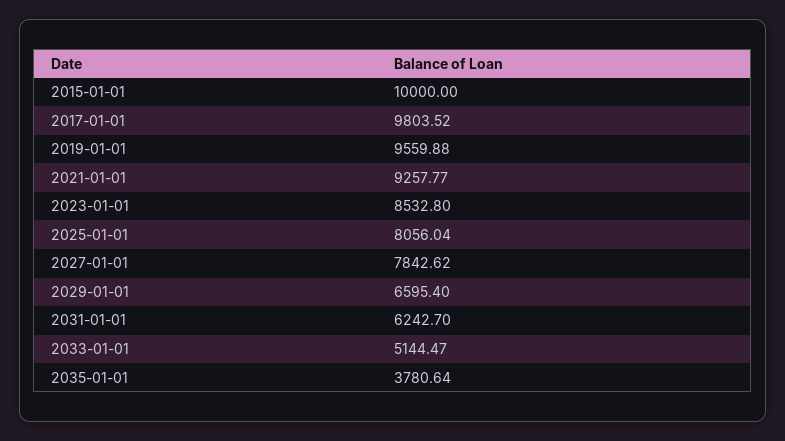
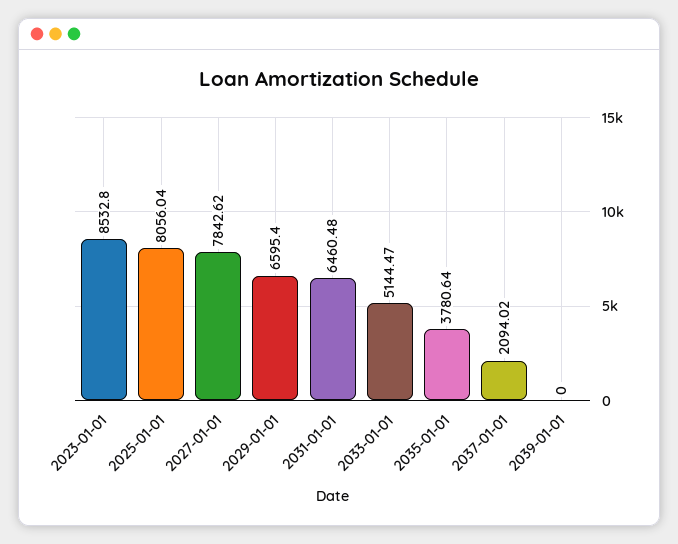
2015-01-01: 10000 -> none
2017-01-01: 9803.52 -> none
2019-01-01: 9559.88 -> none
2021-01-01: 9257.77 -> none
2031-01-01: 6242.7 -> 6460.48
2037-01-01: none -> 2094.02
2039-01-01: none -> 0

